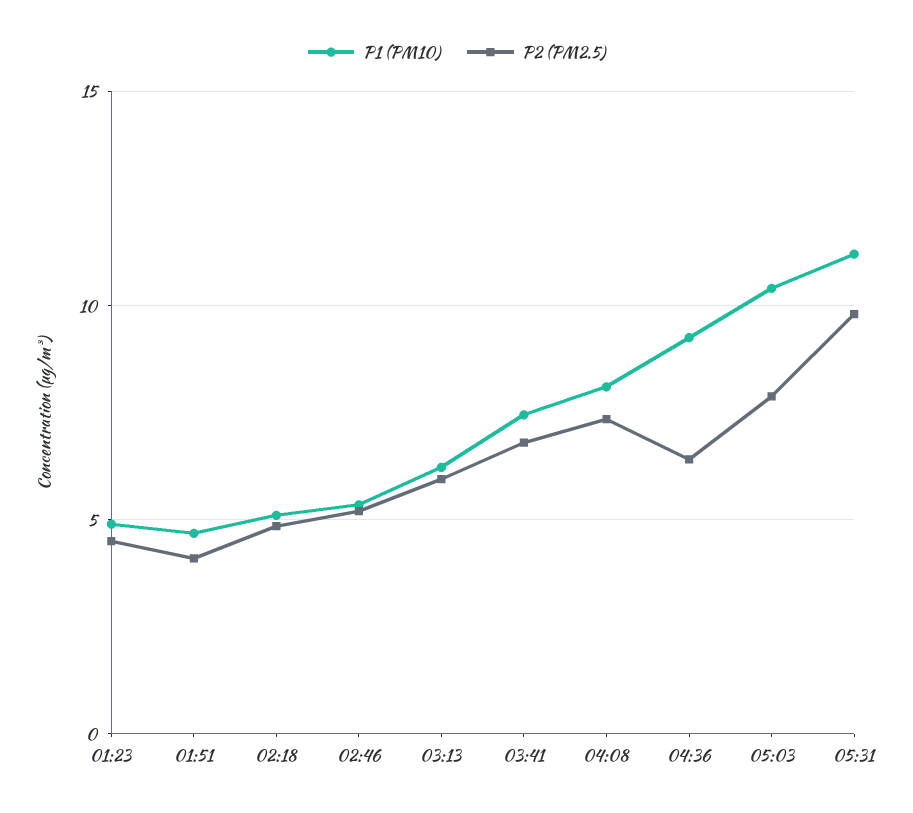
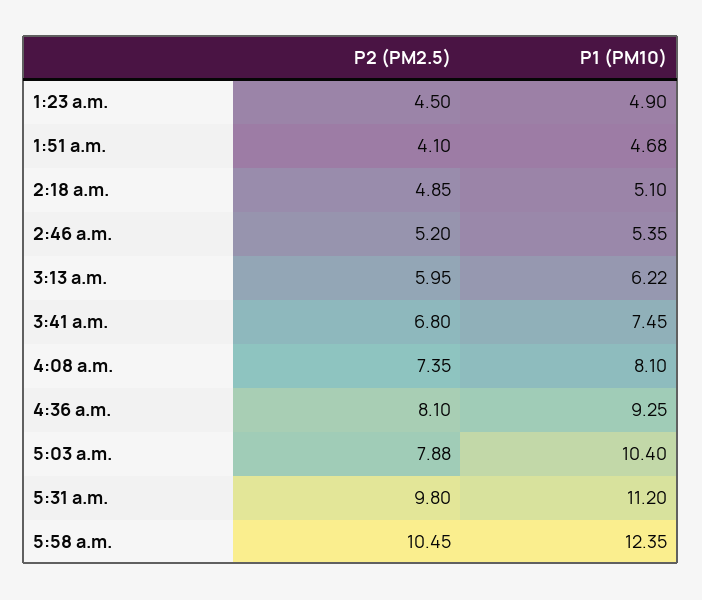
P2 (PM2.5), 04:36: 6.5 -> 8.1
P2 (PM2.5), 5:58 a.m.: none -> 10.45
P1 (PM10), 5:58 a.m.: none -> 12.35

